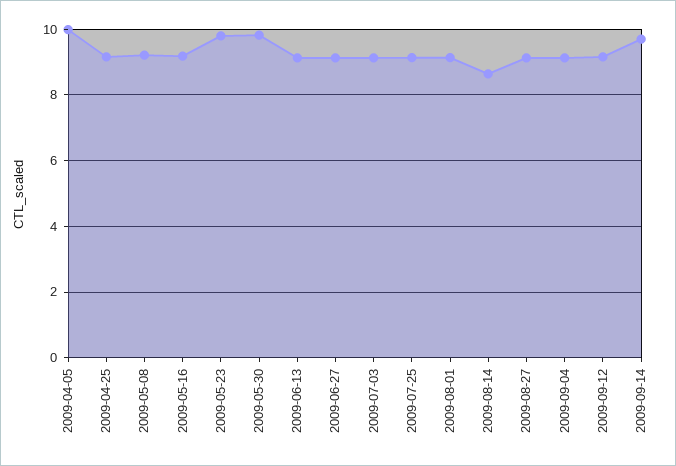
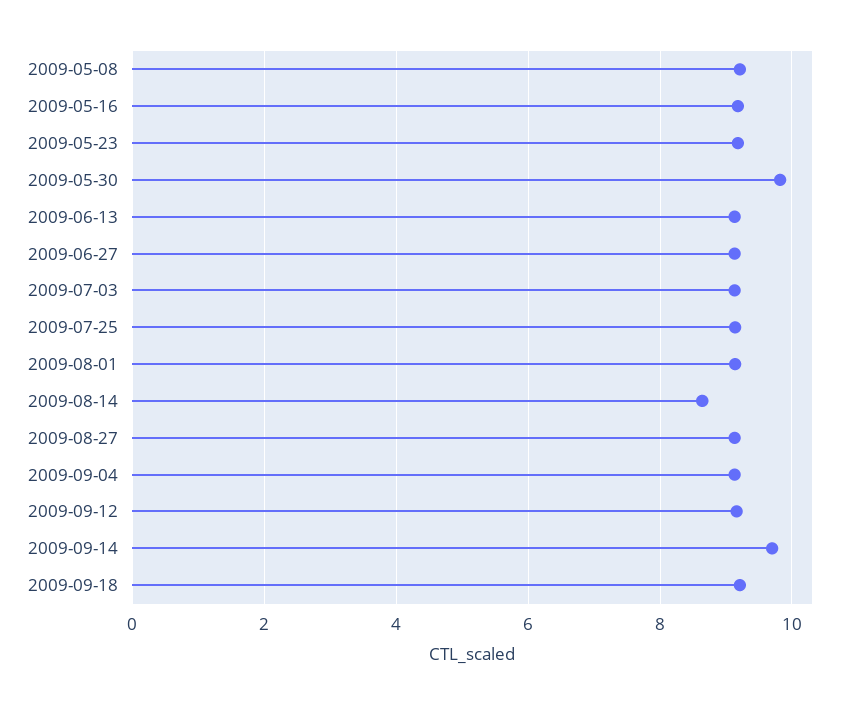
2009-04-05: 10 -> none
2009-04-25: 9.2 -> none
2009-05-23: 9.8 -> 9.2
2009-09-18: none -> 9.2

